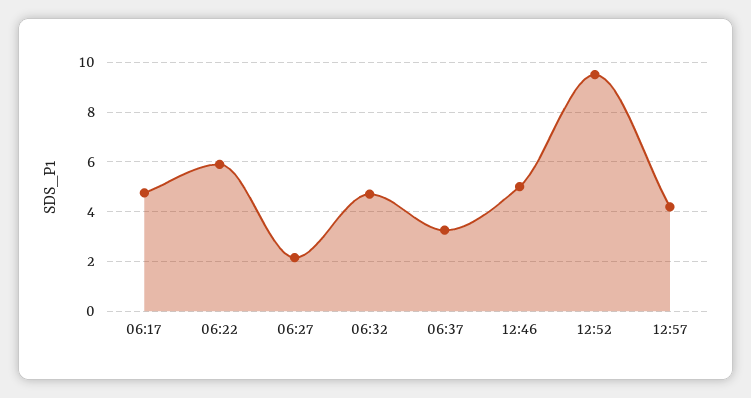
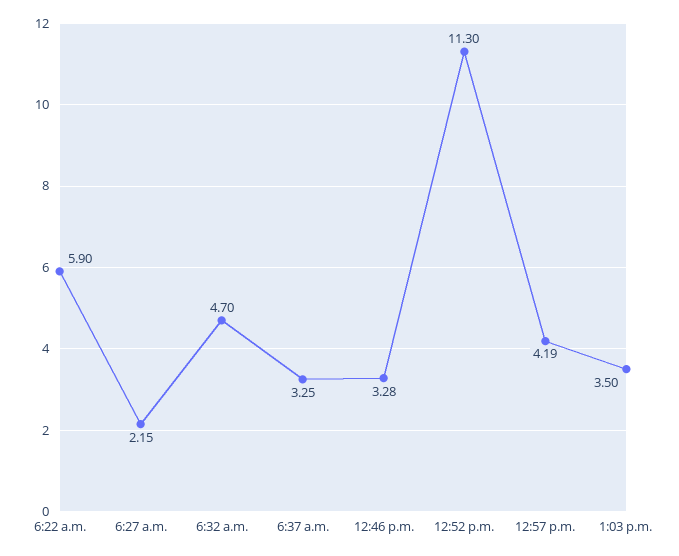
06:17: 4.75 -> none
12:46: 5 -> 3.28
12:52: 9.5 -> 11.3
1:03 p.m.: none -> 3.5

